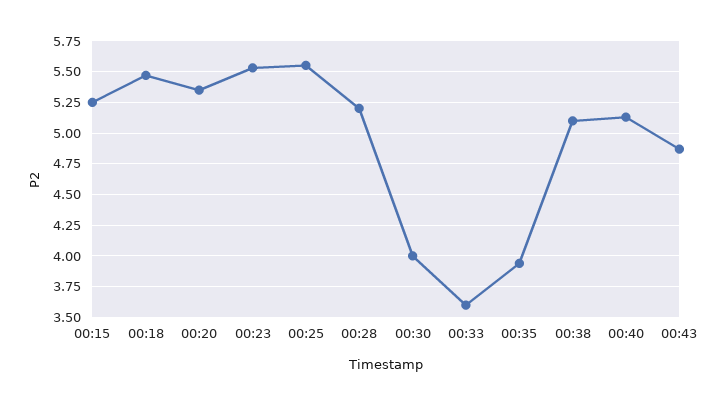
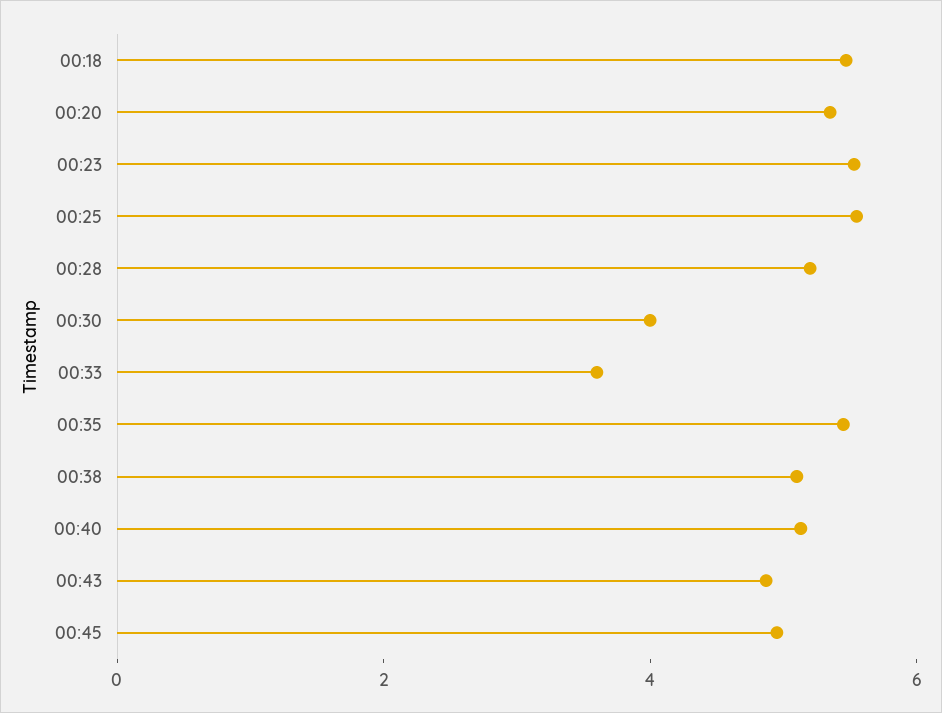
00:15: 5.25 -> none
00:35: 3.95 -> 5.5
00:45: none -> 5

